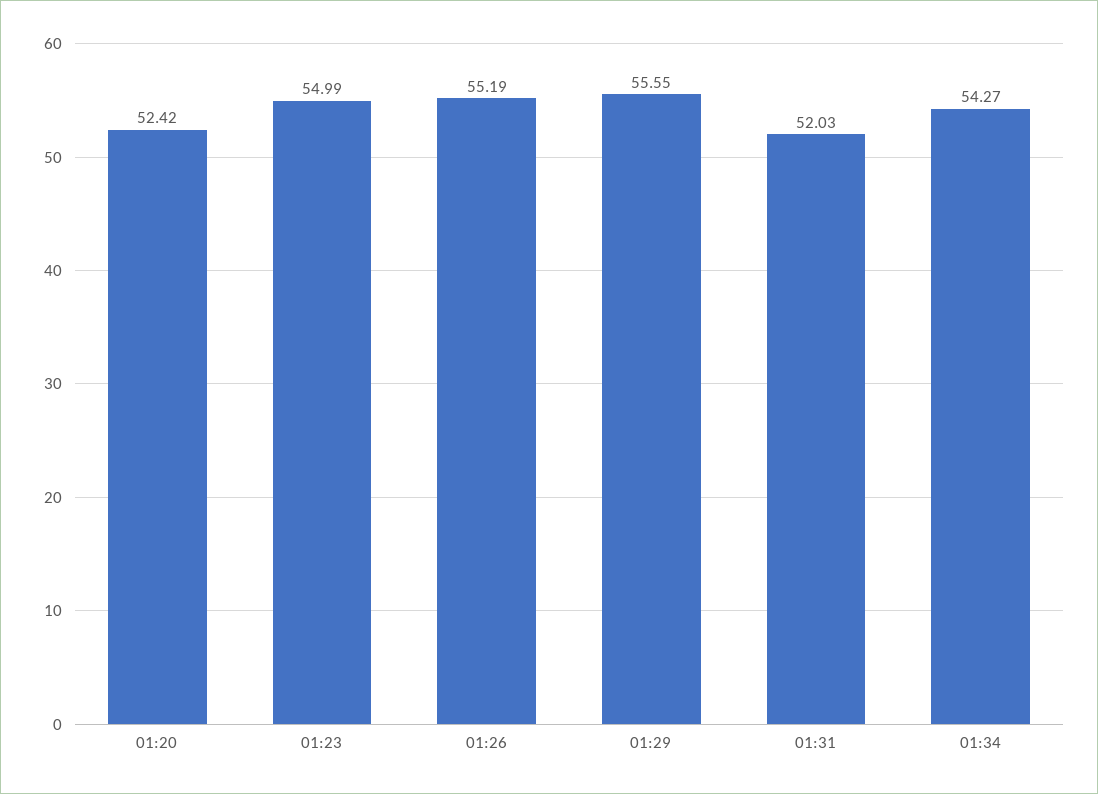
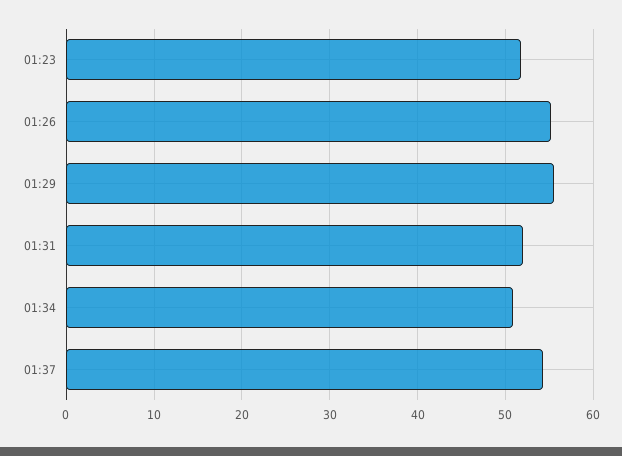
01:20: 52.42 -> none
01:23: 54.99 -> 52
01:34: 54.27 -> 51
01:37: none -> 54

